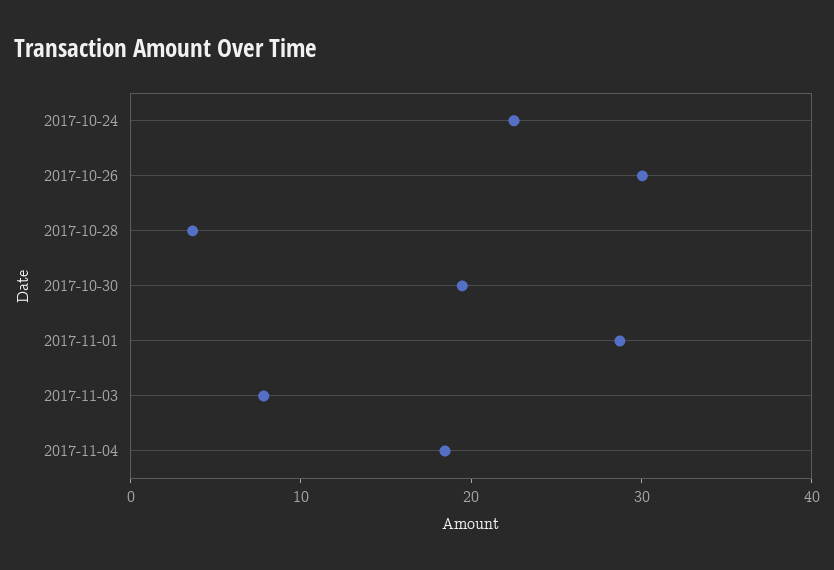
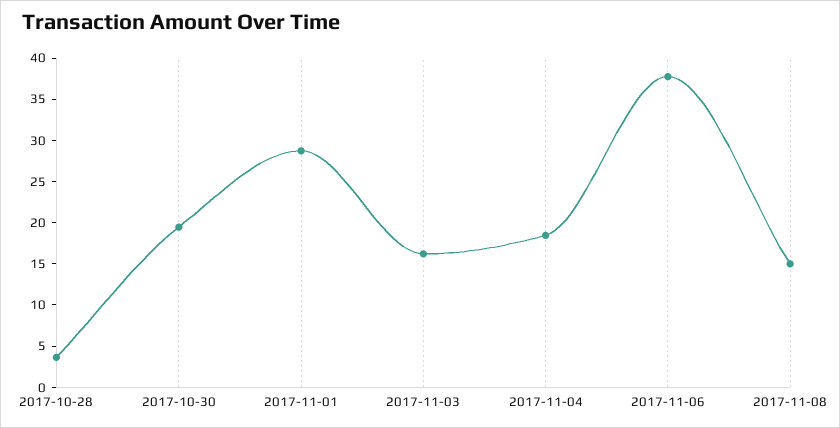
2017-10-24: 22 -> none
2017-10-26: 30 -> none
2017-11-03: 8 -> 16
2017-11-06: none -> 38
2017-11-08: none -> 15

